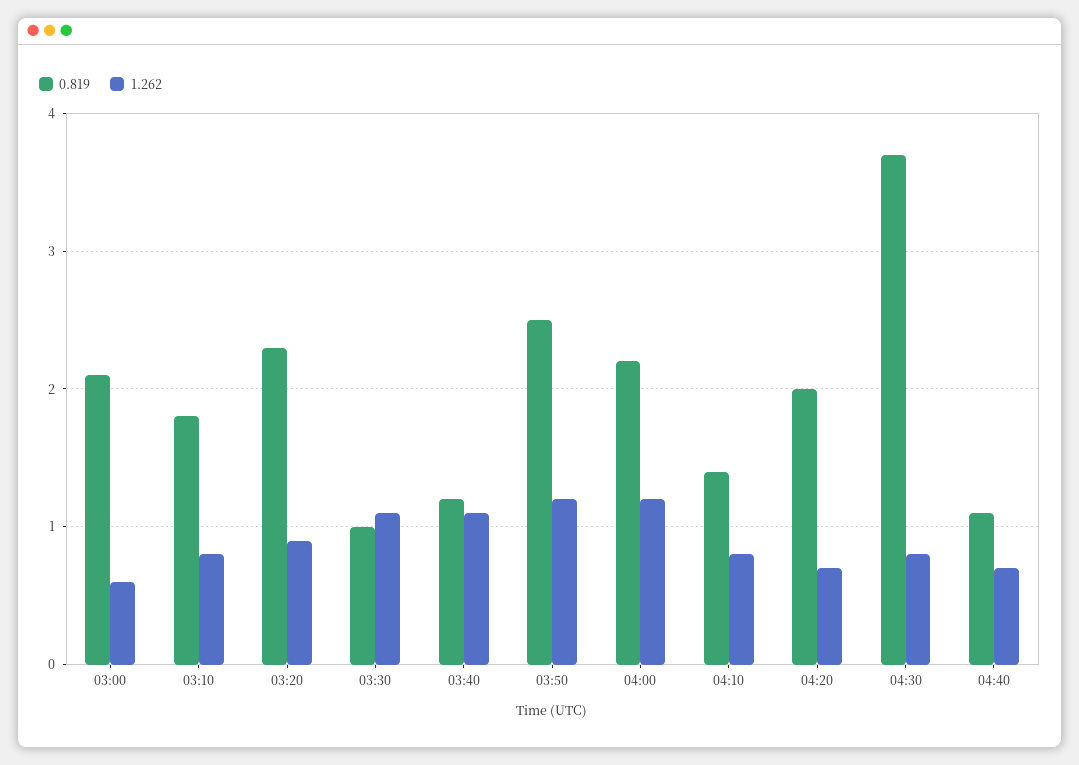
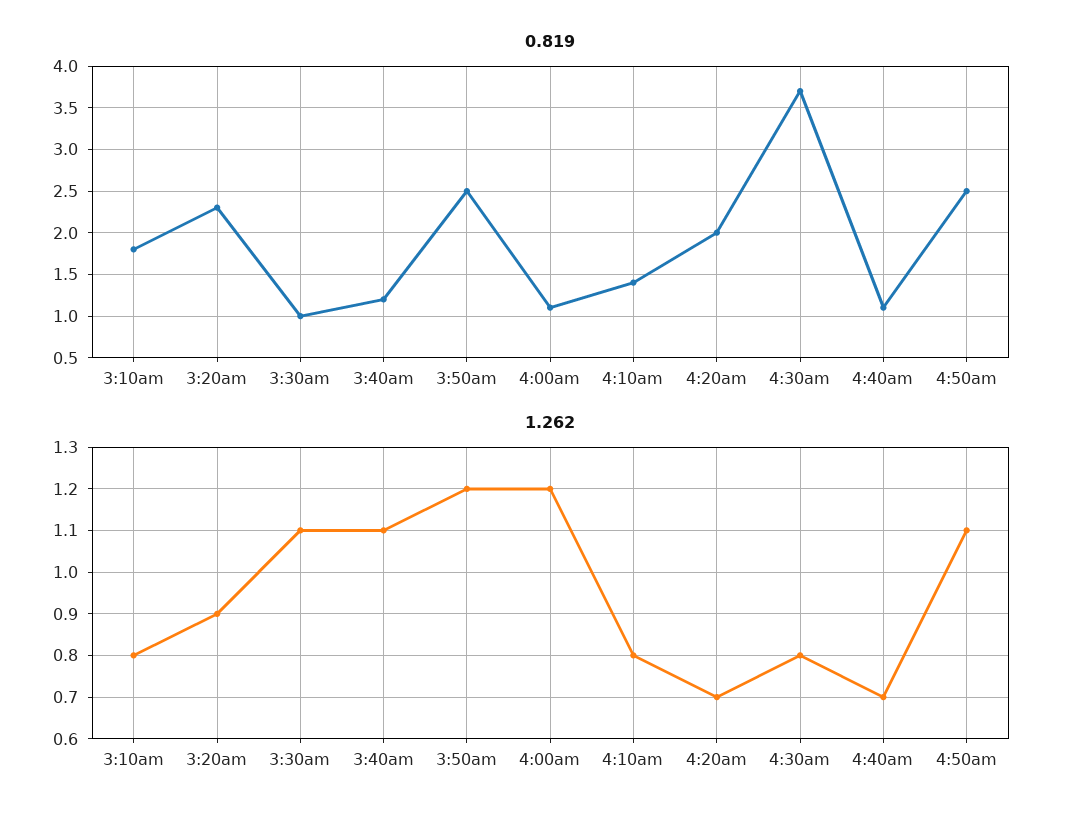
0.819, 03:00: 2.1 -> none
1.262, 03:00: 0.6 -> none
0.819, 04:00: 2.2 -> 1.1
0.819, 4:50am: none -> 2.5
1.262, 4:50am: none -> 1.1

